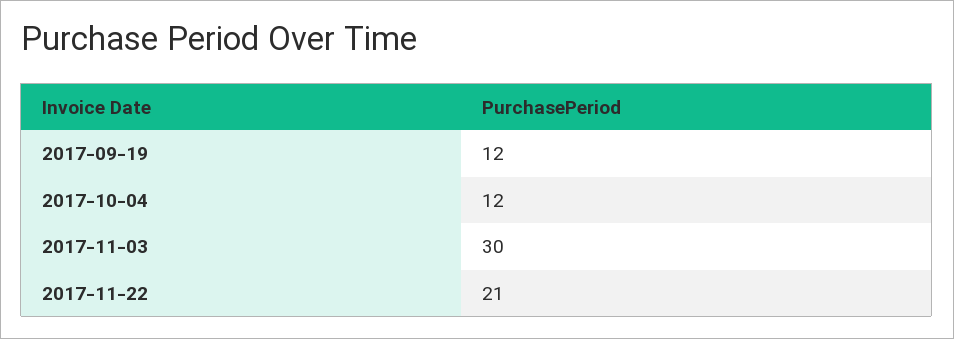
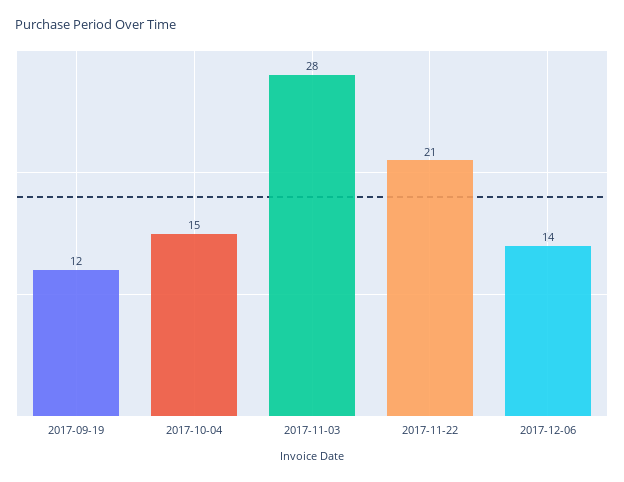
2017-10-04: 12 -> 15
2017-11-03: 30 -> 28
2017-12-06: none -> 14

